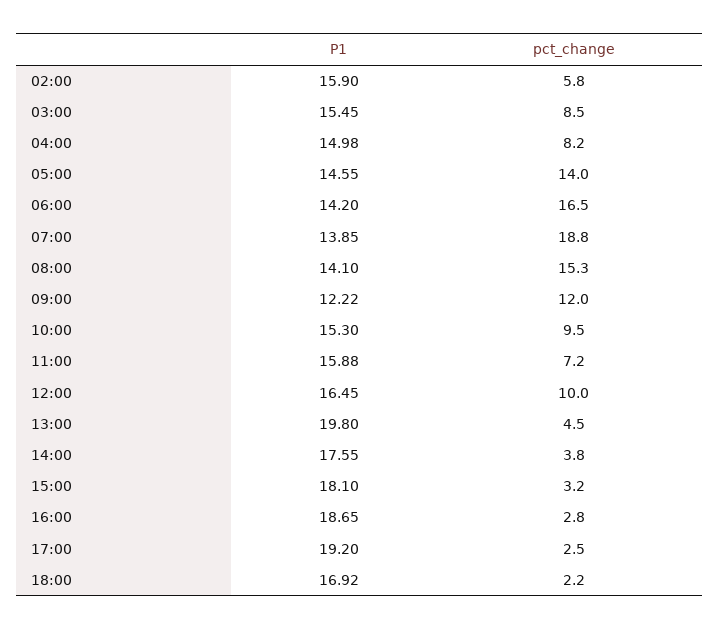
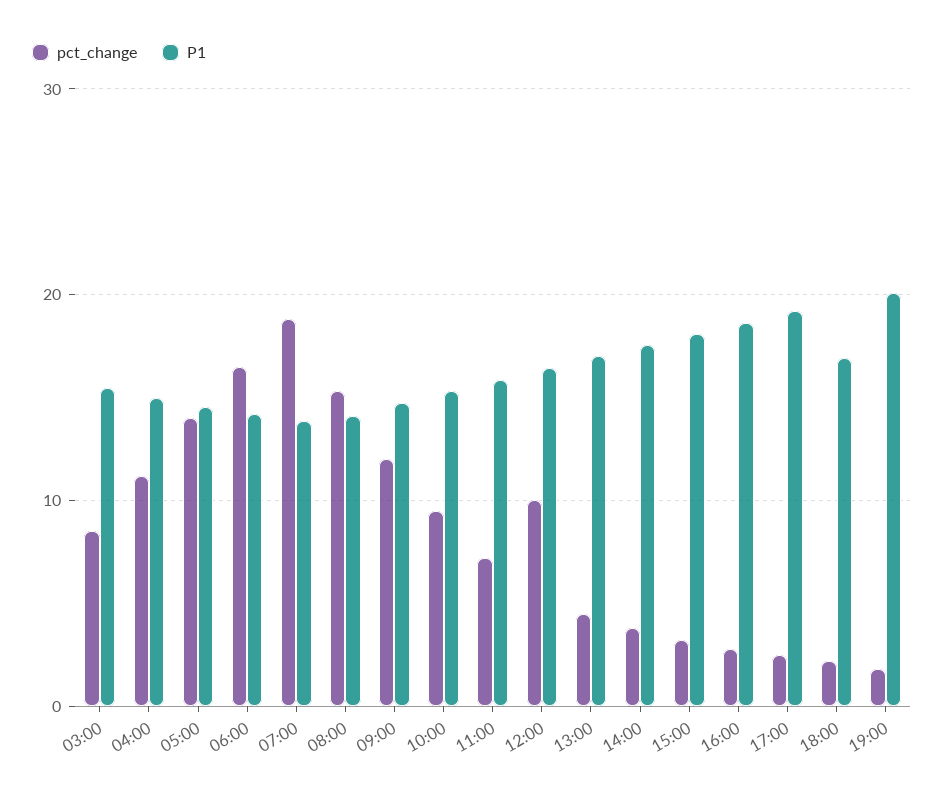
P1, 02:00: 15.9 -> none
pct_change, 02:00: 5.8 -> none
pct_change, 04:00: 8.2 -> 11
P1, 09:00: 12.22 -> 15
P1, 13:00: 19.8 -> 17
pct_change, 19:00: none -> 2
P1, 19:00: none -> 20

